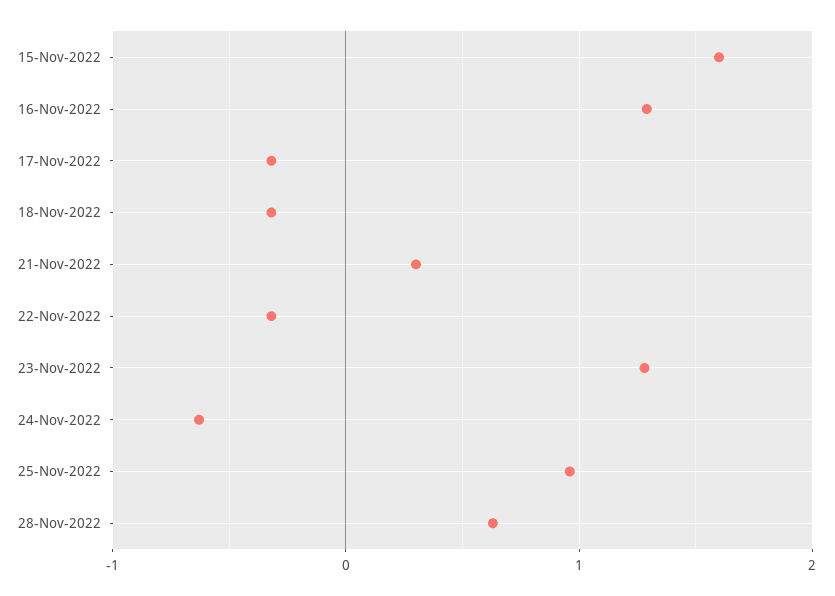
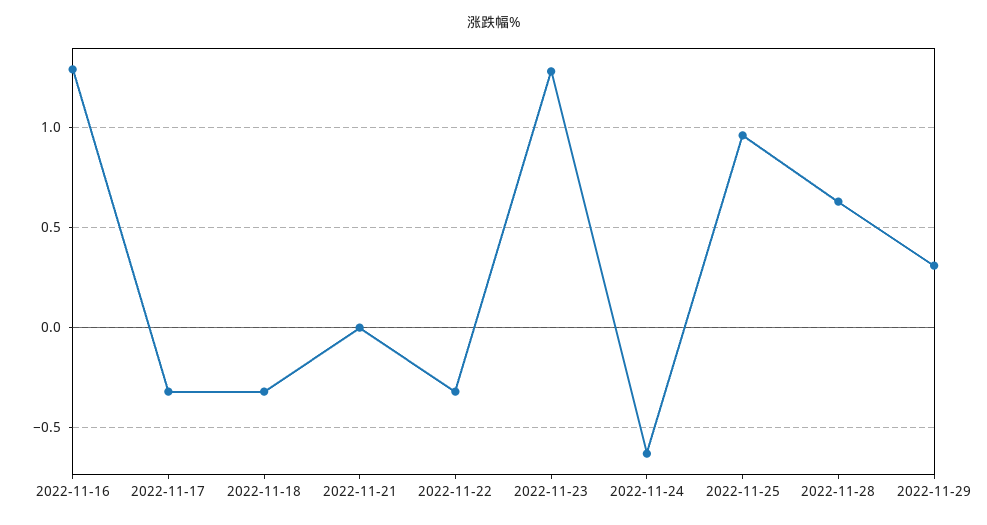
15-Nov-2022: 1.6 -> none
21-Nov-2022: 0.3 -> 0
2022-11-29: none -> 0.3

